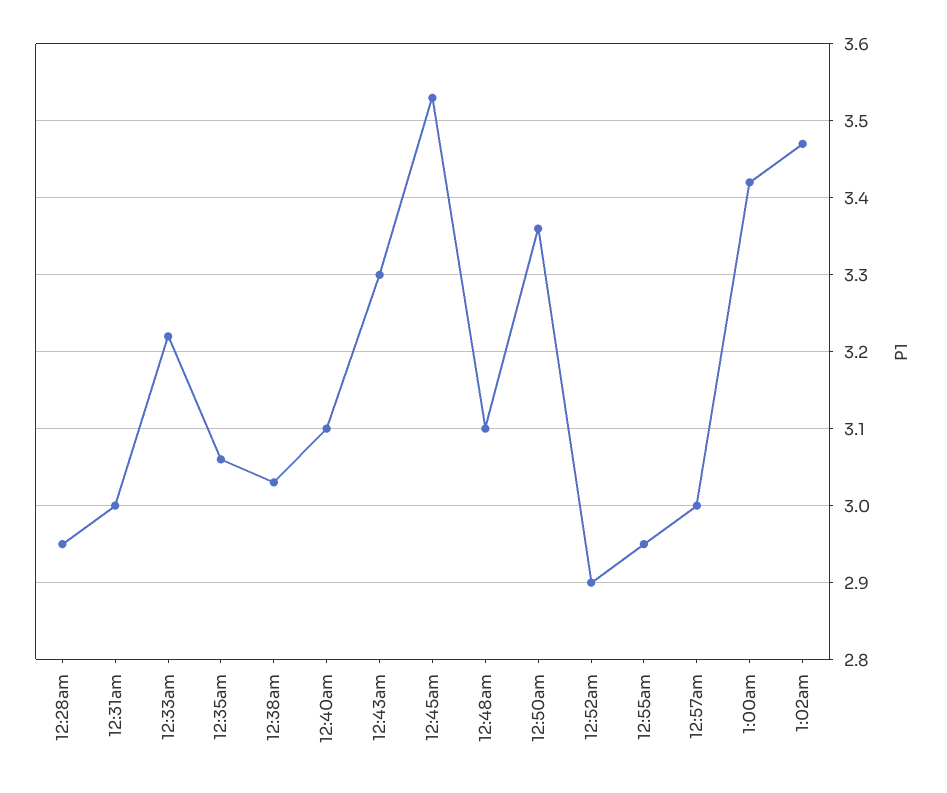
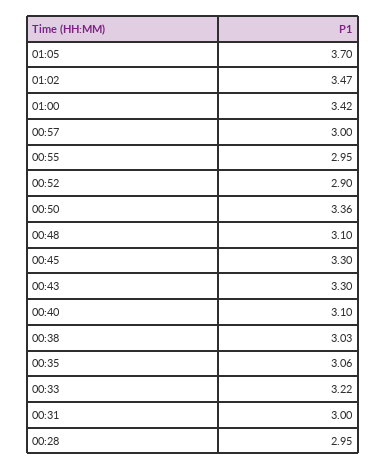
12:45am: 3.53 -> 3.3
01:05: none -> 3.7

